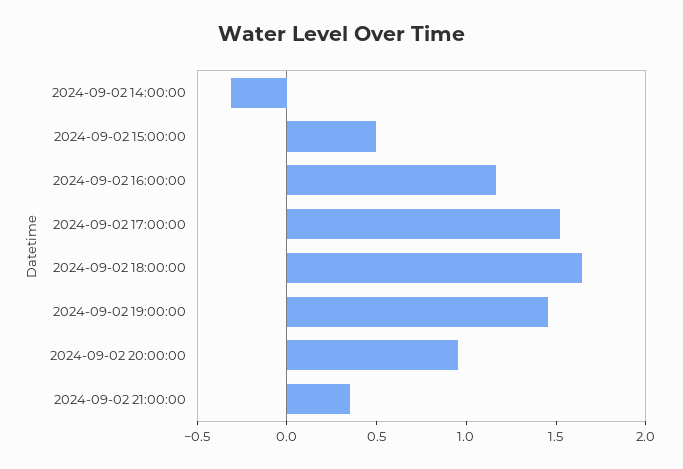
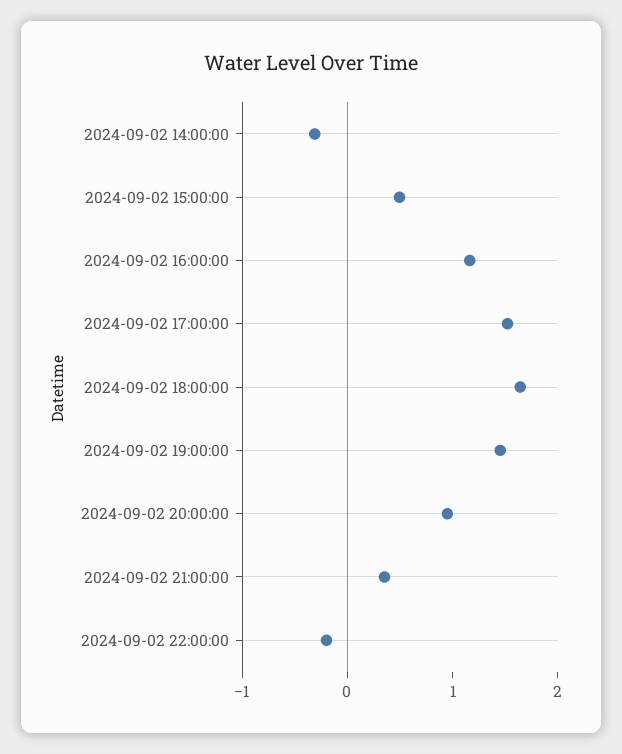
2024-09-02 22:00:00: none -> -0.2

